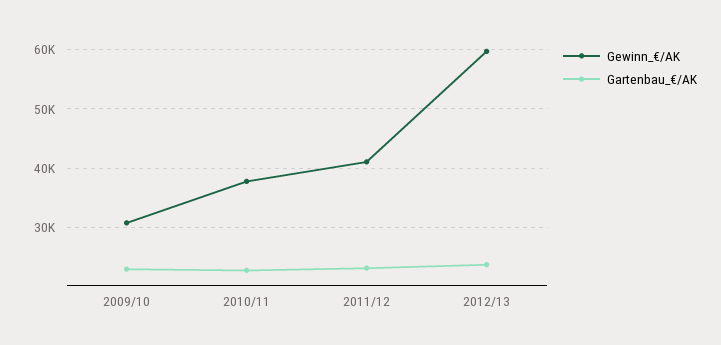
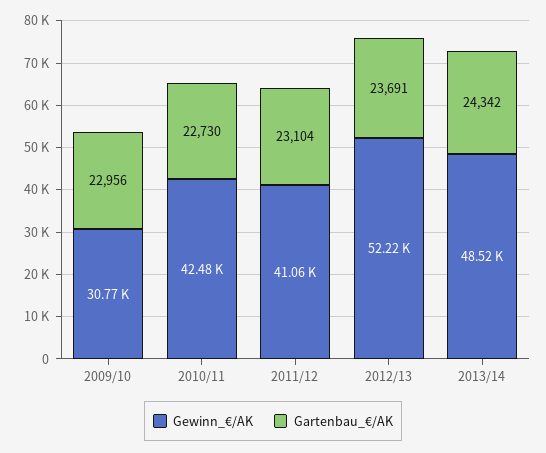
Gewinn_€/AK, 2010/11: 38000 -> 42480
Gewinn_€/AK, 2012/13: 60000 -> 52220
Gewinn_€/AK, 2013/14: none -> 48520
Gartenbau_€/AK, 2013/14: none -> 24342

